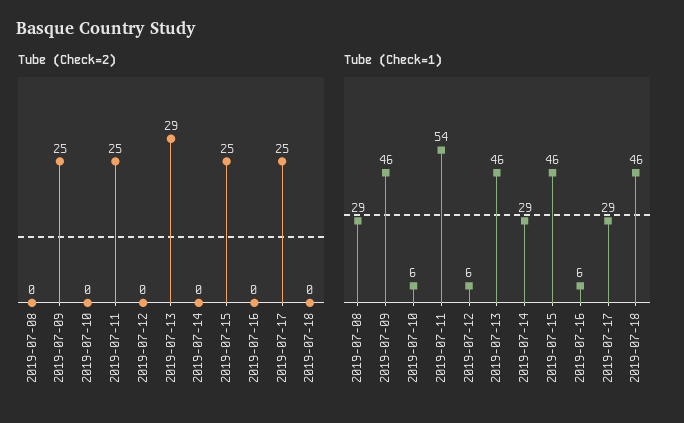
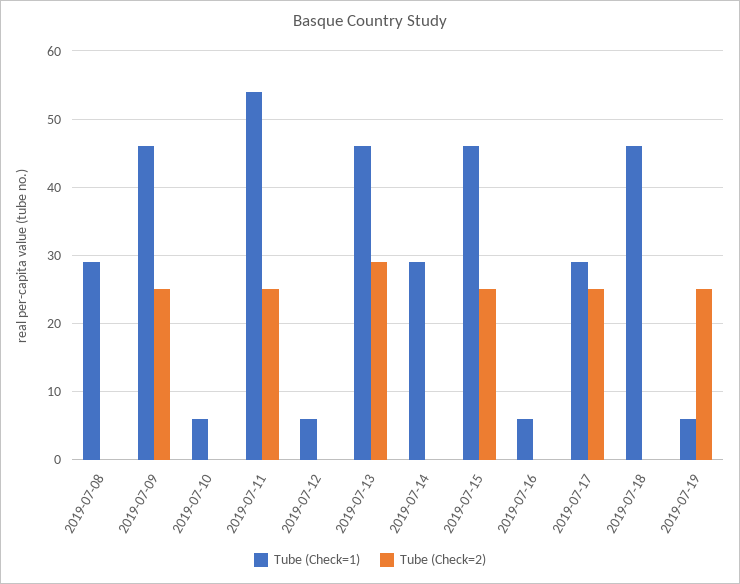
Tube (Check=1), 2019-07-19: none -> 6
Tube (Check=2), 2019-07-19: none -> 25

